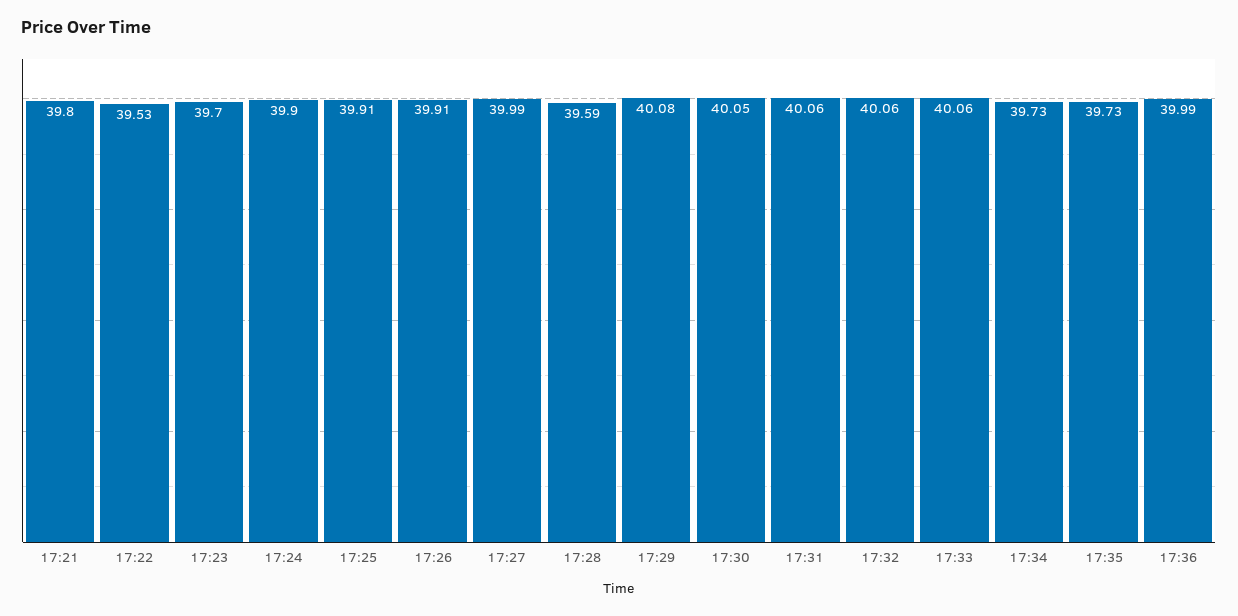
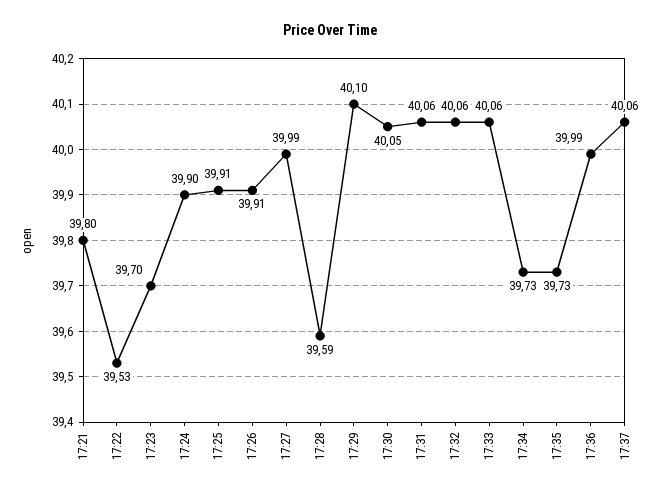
17:29: 40.08 -> 40.1
17:37: none -> 40.06

